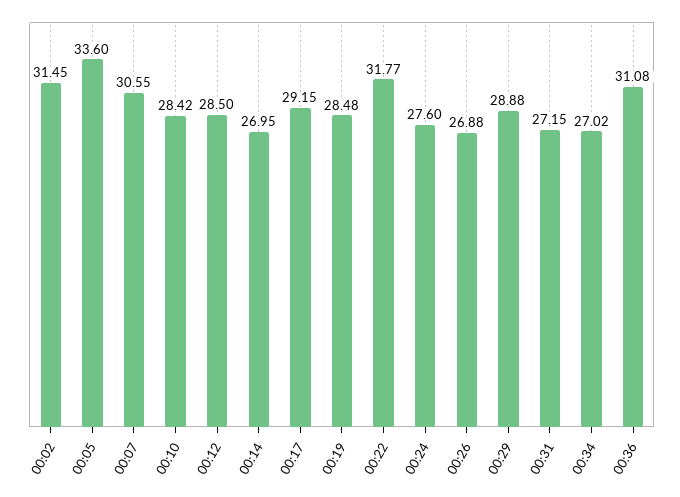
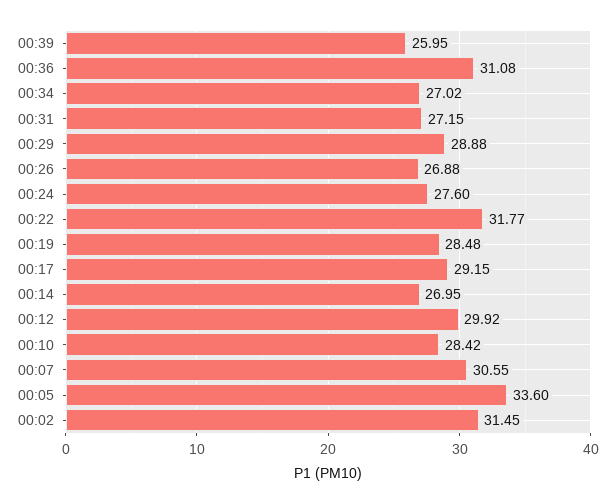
00:12: 28.5 -> 29.92
00:39: none -> 25.95

